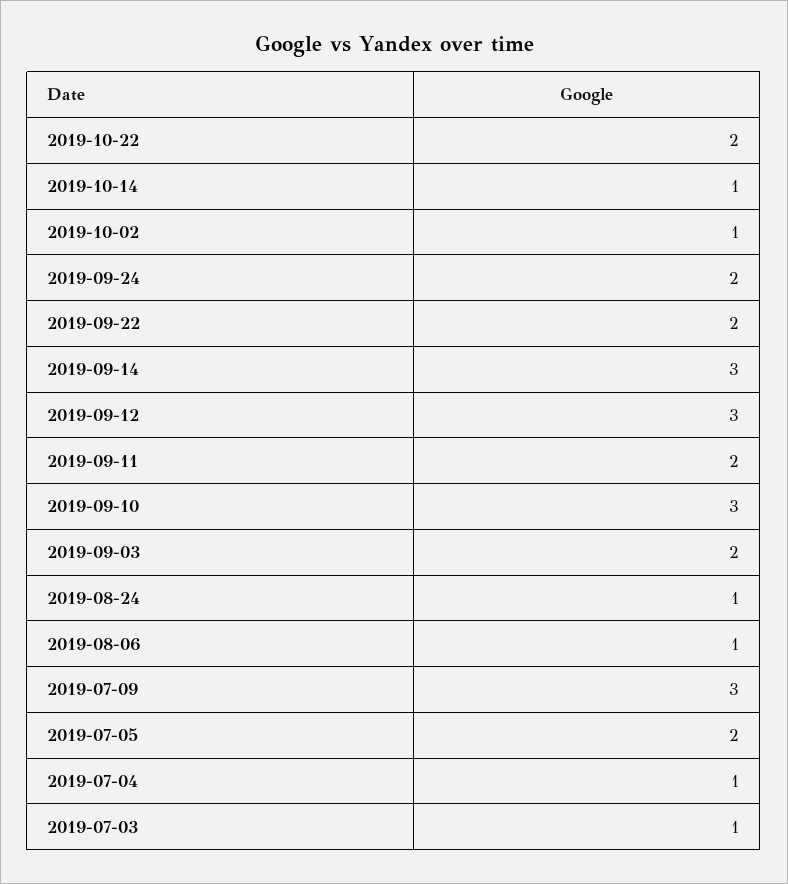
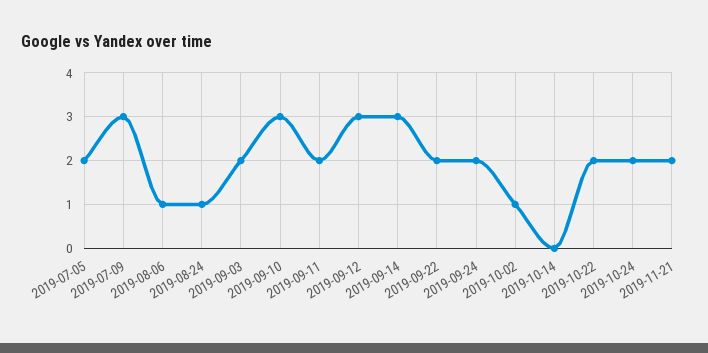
2019-10-14: 1 -> 0
2019-07-04: 1 -> none
2019-07-03: 1 -> none
2019-10-24: none -> 2
2019-11-21: none -> 2

